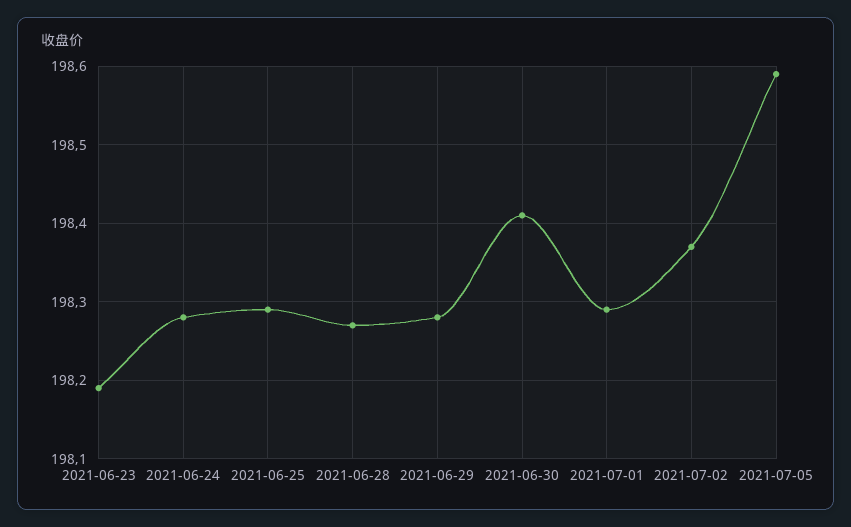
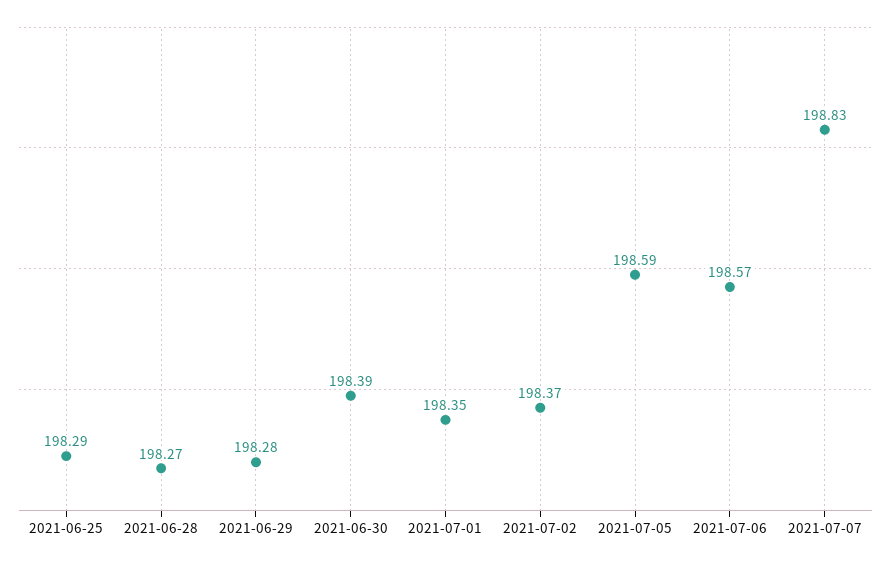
2021-06-23: 198.19 -> none
2021-06-24: 198.28 -> none
2021-06-30: 198.41 -> 198.39
2021-07-01: 198.29 -> 198.35
2021-07-06: none -> 198.57
2021-07-07: none -> 198.83

